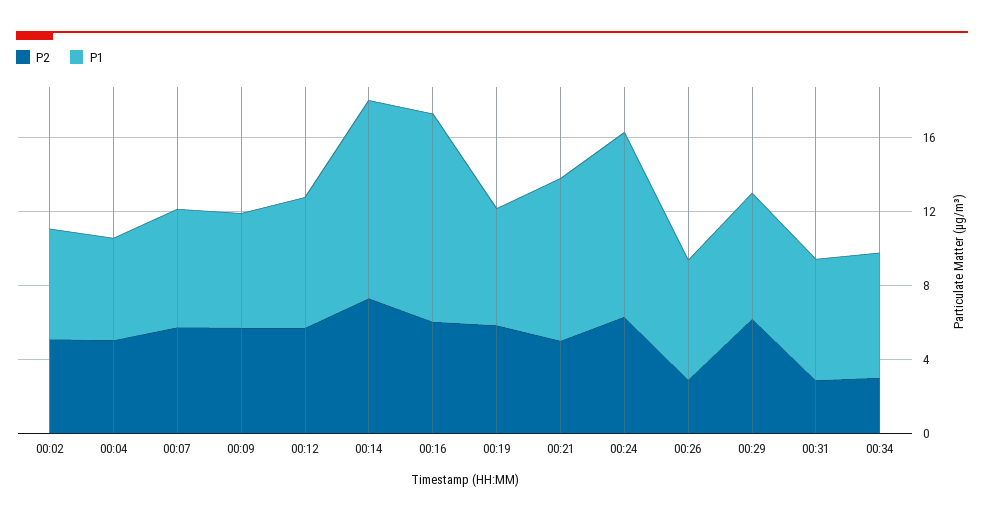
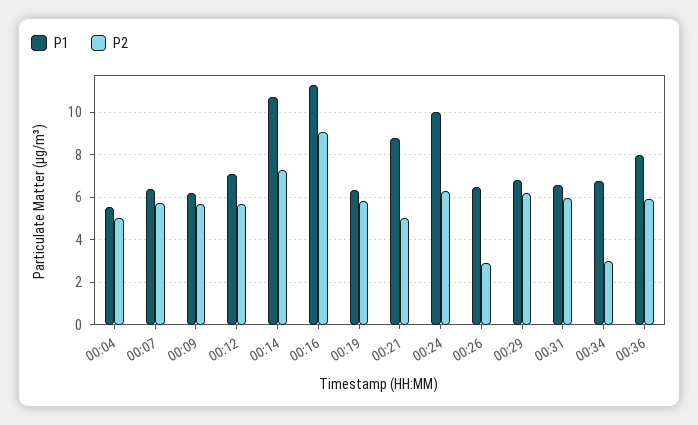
P2, 00:02: 5 -> none
P1, 00:02: 6 -> none
P2, 00:16: 6 -> 9
P2, 00:31: 3 -> 6
P1, 00:36: none -> 8
P2, 00:36: none -> 6

